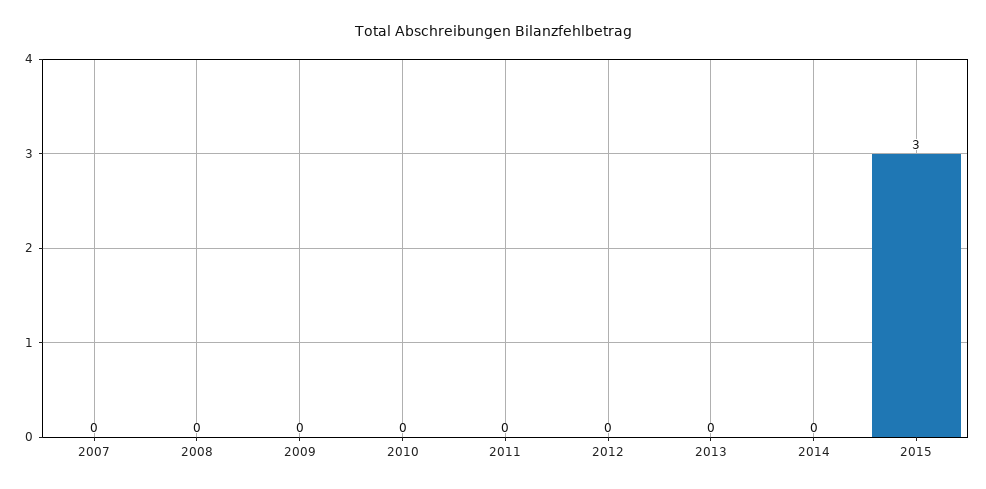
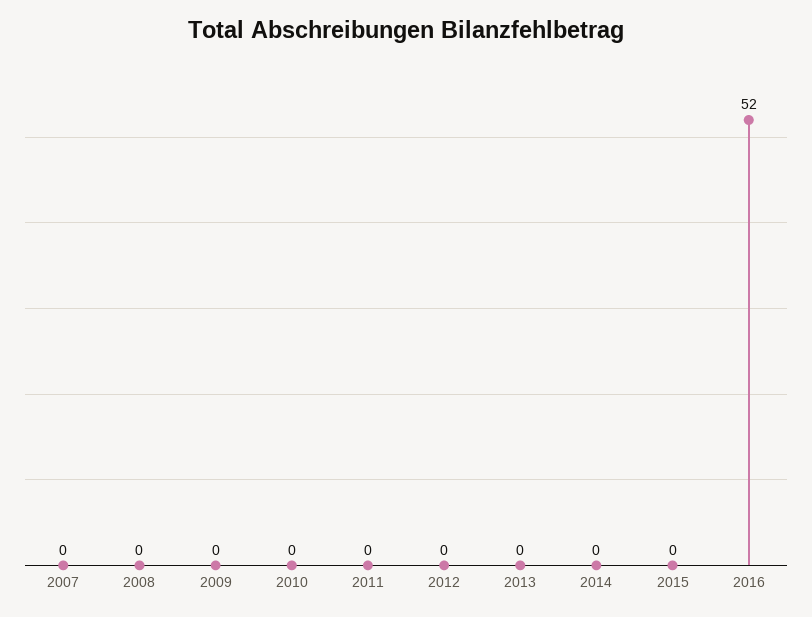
2015: 3 -> 0
2016: none -> 52

